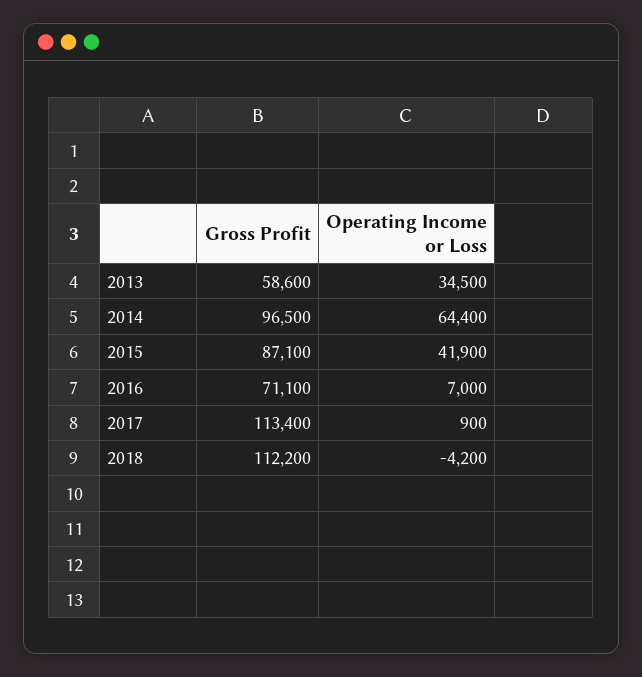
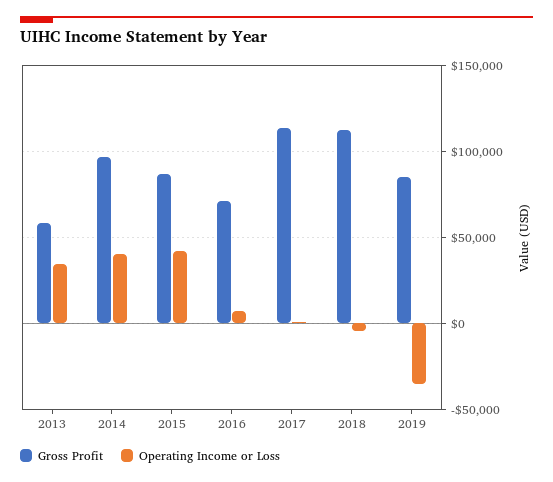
Operating Income or Loss, 2014: 64400 -> 40000
Gross Profit, 2019: none -> 85000
Operating Income or Loss, 2019: none -> -35000

